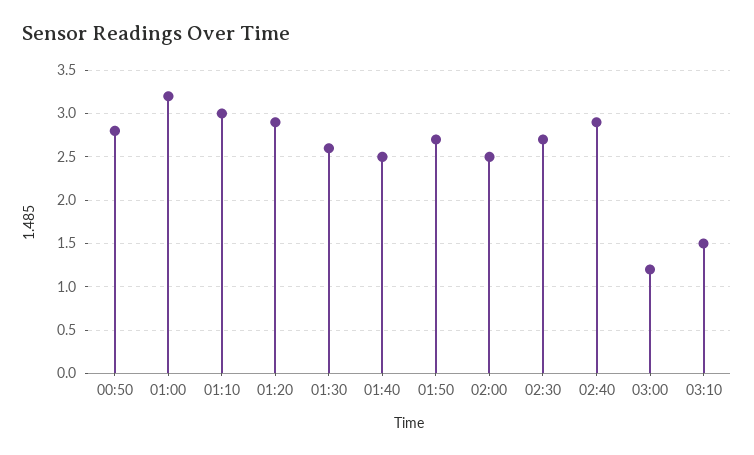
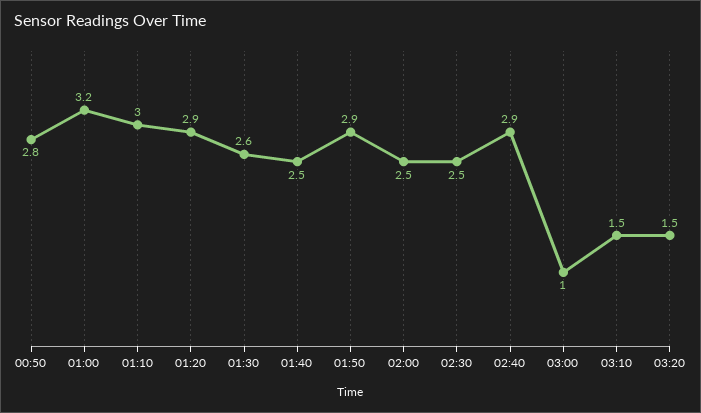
01:50: 2.7 -> 2.9
02:30: 2.7 -> 2.5
03:00: 1.2 -> 1
03:20: none -> 1.5

